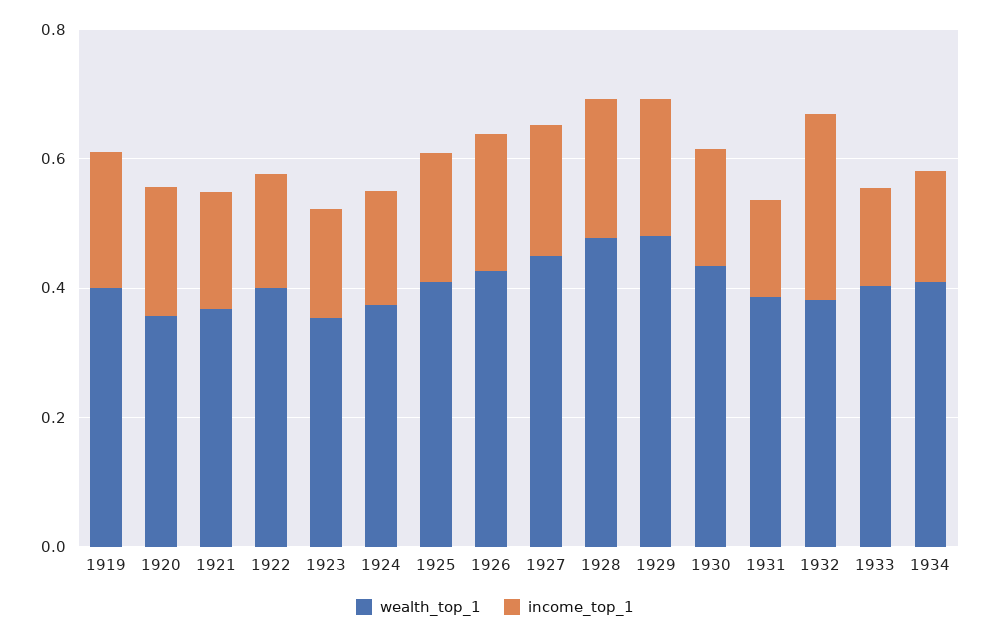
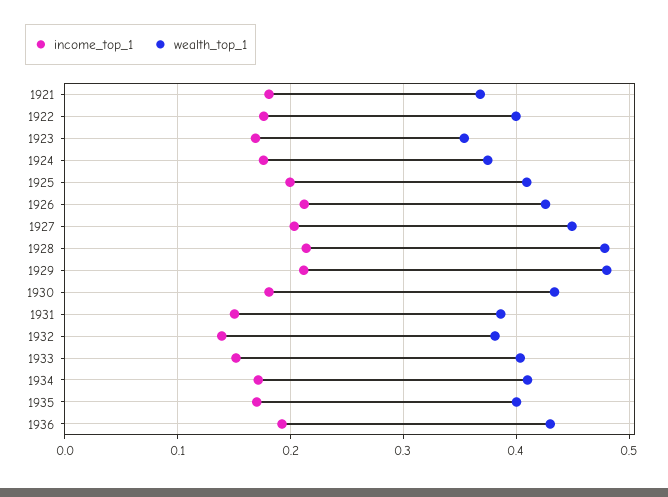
wealth_top_1, 1919: 0.4 -> none
income_top_1, 1919: 0.2 -> none
wealth_top_1, 1920: 0.35 -> none
income_top_1, 1920: 0.2 -> none
income_top_1, 1932: 0.3 -> 0.14
income_top_1, 1935: none -> 0.17
wealth_top_1, 1935: none -> 0.4
income_top_1, 1936: none -> 0.19
wealth_top_1, 1936: none -> 0.43

